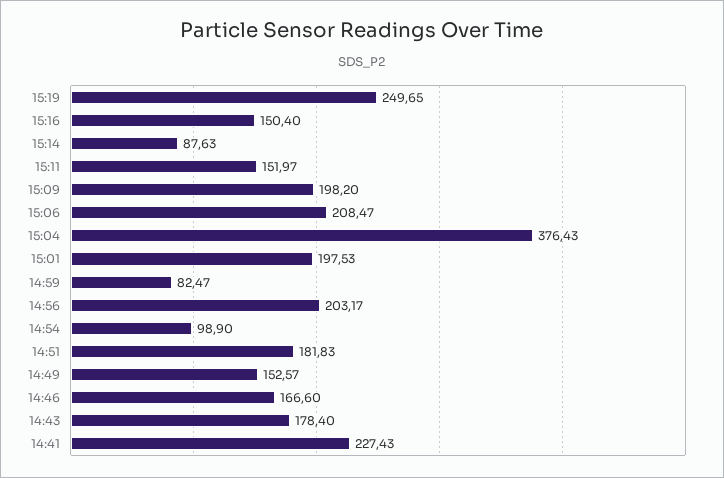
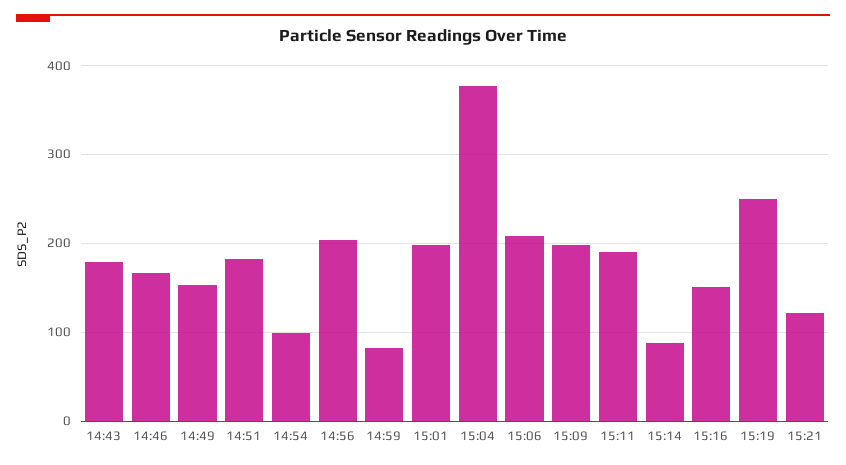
15:11: 151.97 -> 190
14:41: 227.43 -> none
15:21: none -> 120

